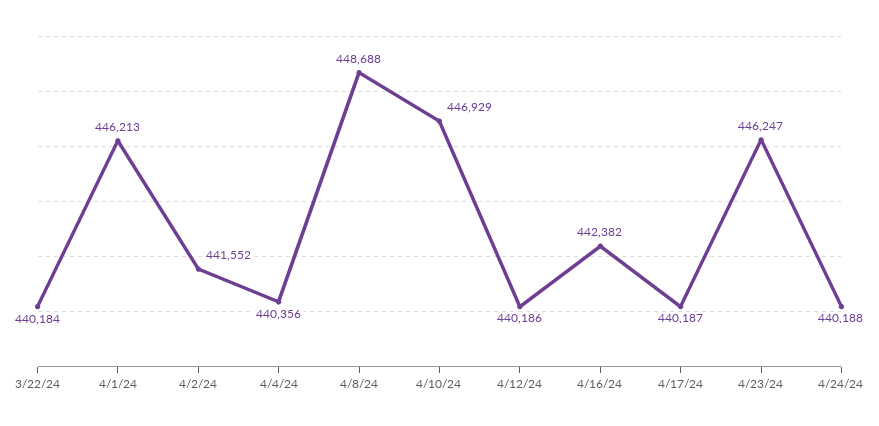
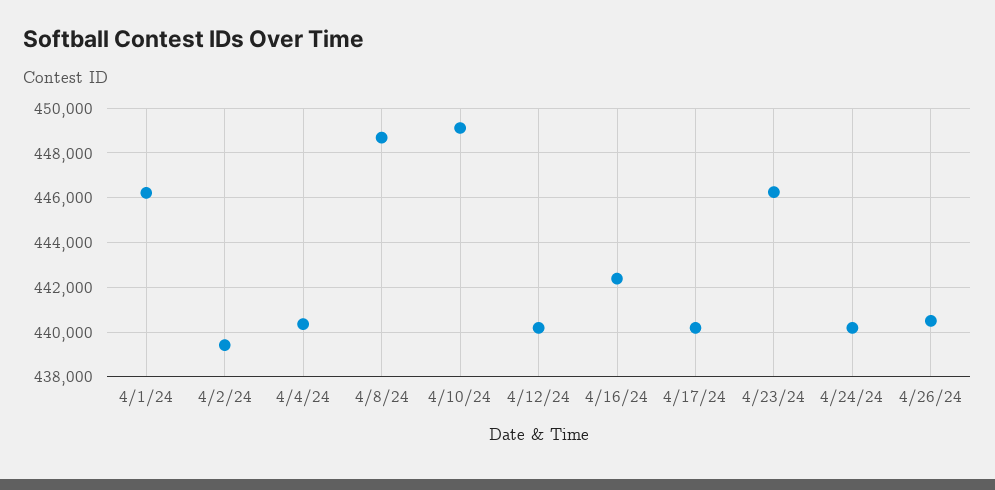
3/22/24: 440184 -> none
4/2/24: 441552 -> 439500
4/10/24: 446929 -> 449000
4/26/24: none -> 440500

